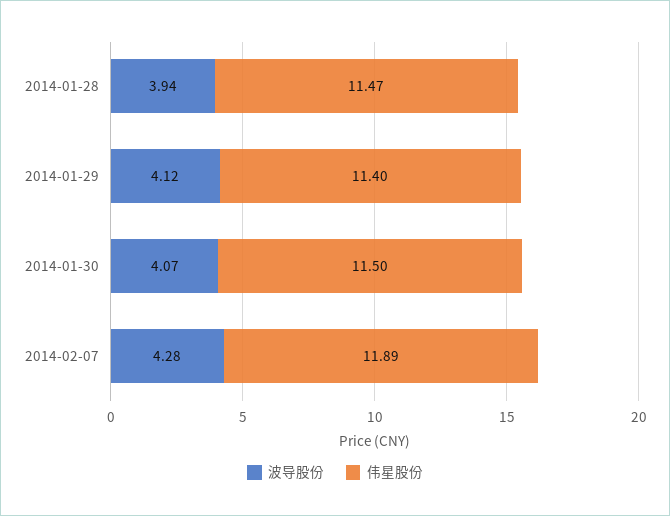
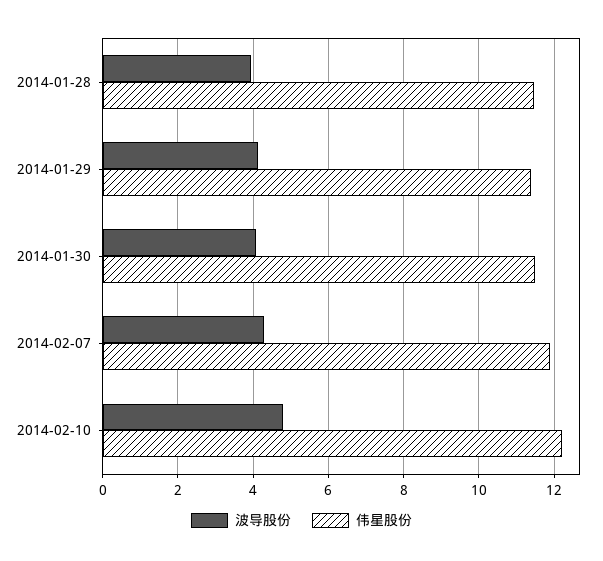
波导股份, 2014-02-10: none -> 4.8
伟星股份, 2014-02-10: none -> 12.2

